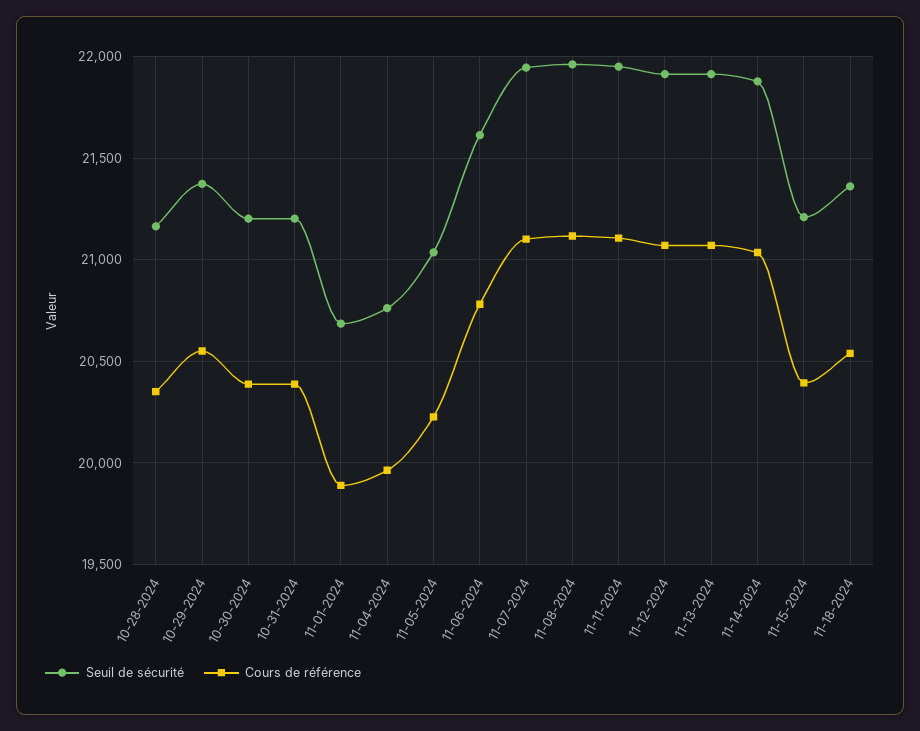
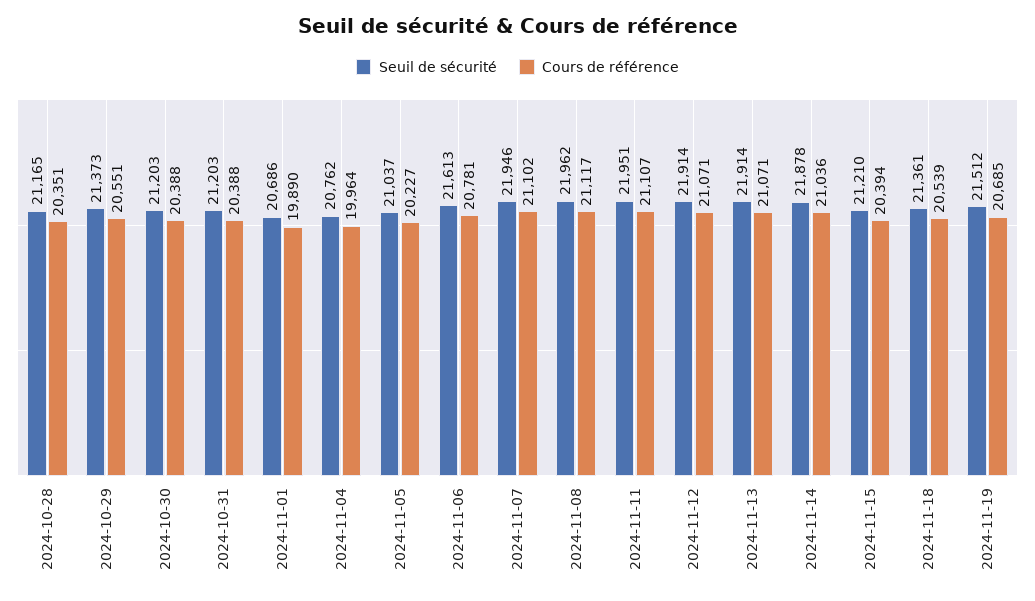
Seuil de sécurité, 2024-11-19: none -> 21512
Cours de référence, 2024-11-19: none -> 20685

